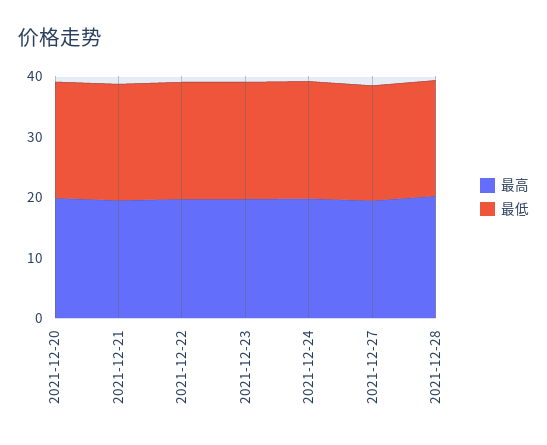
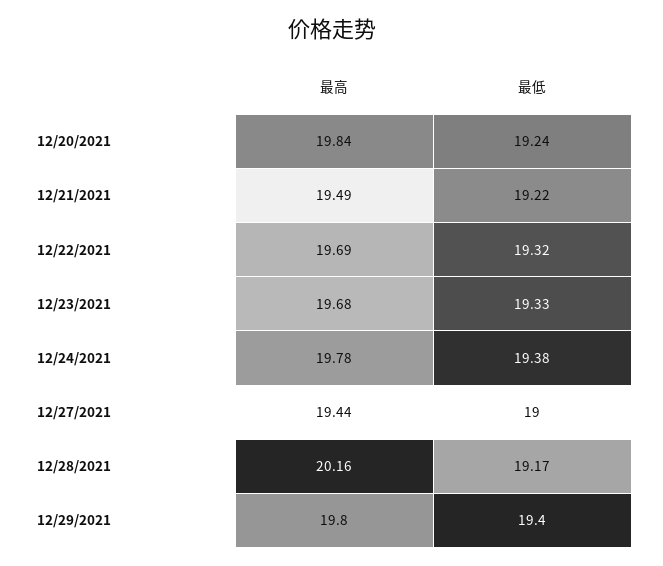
最高, 12/29/2021: none -> 19.8
最低, 12/29/2021: none -> 19.4

